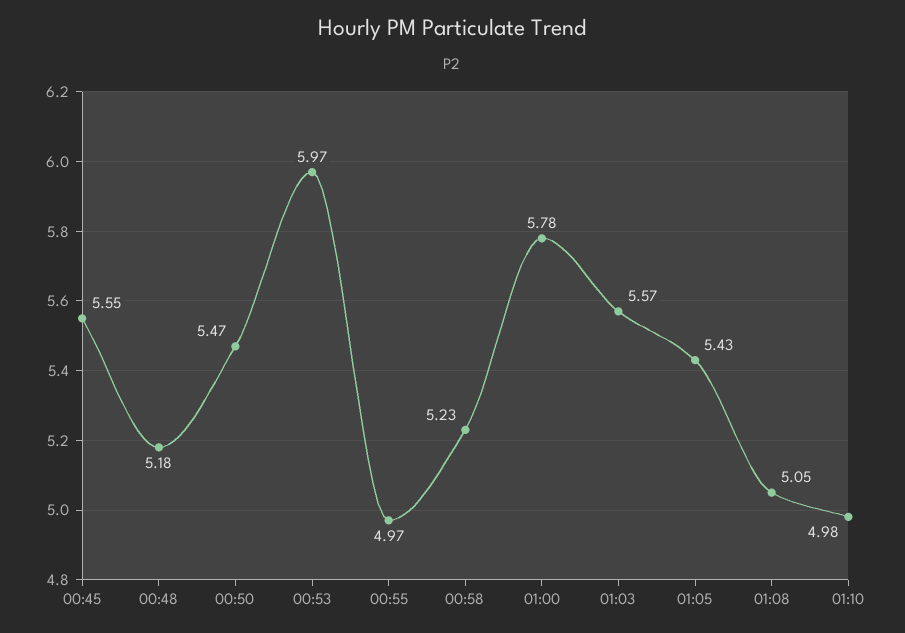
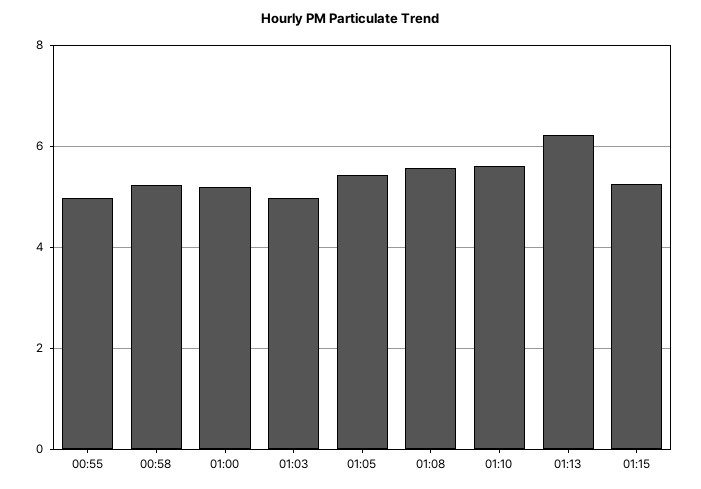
00:45: 5.55 -> none
00:48: 5.18 -> none
00:50: 5.47 -> none
00:53: 5.97 -> none
01:00: 5.78 -> 5.2
01:03: 5.57 -> 5
01:08: 5.05 -> 5.6
01:10: 4.98 -> 5.6
01:13: none -> 6.2
01:15: none -> 5.2

